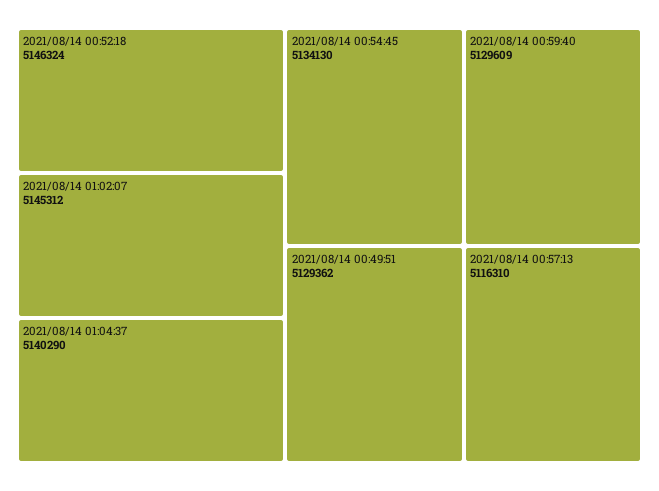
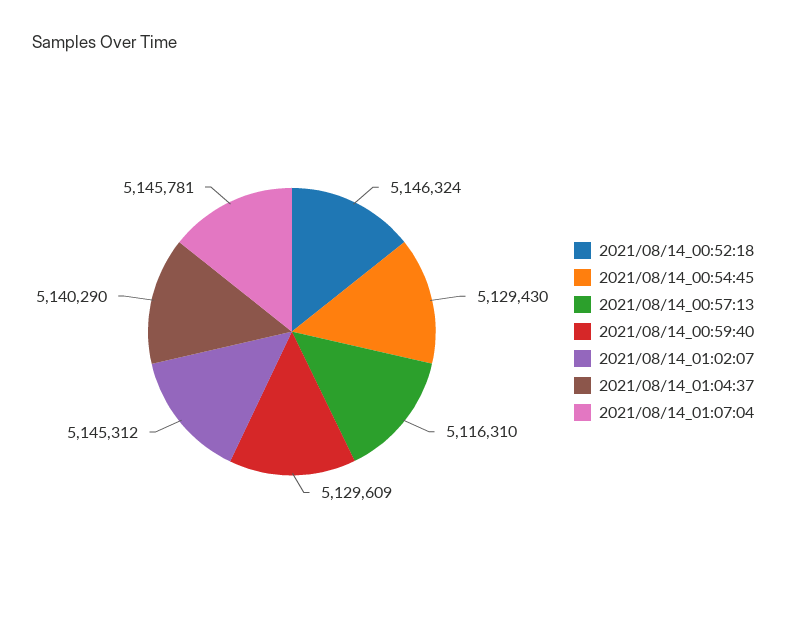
2021/08/14 00:54:45: 5134130 -> 5129430
2021/08/14 00:49:51: 5129362 -> none
2021/08/14_01:07:04: none -> 5145781

